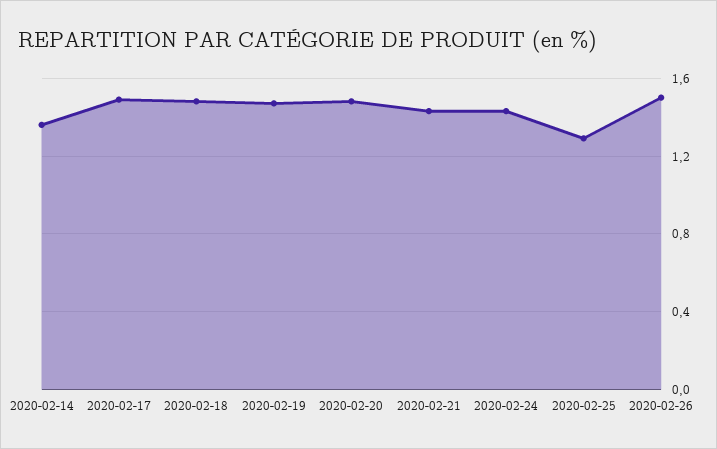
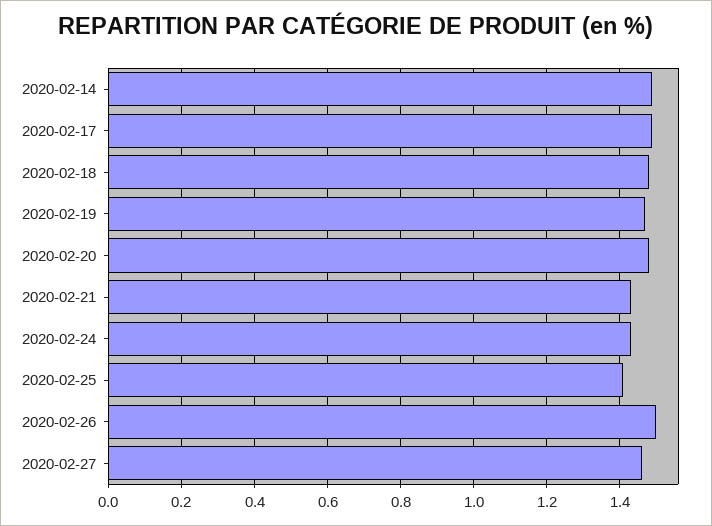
2020-02-14: 1.35 -> 1.5
2020-02-25: 1.3 -> 1.4
2020-02-27: none -> 1.45

